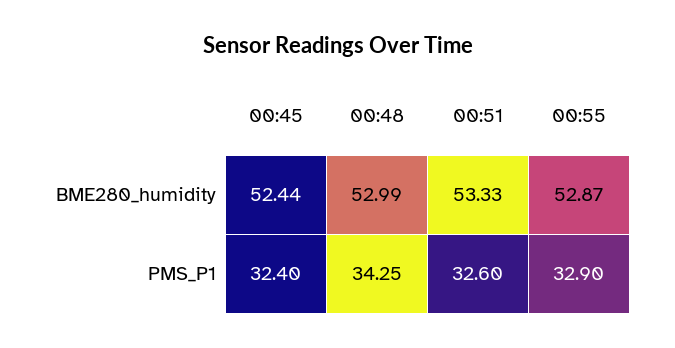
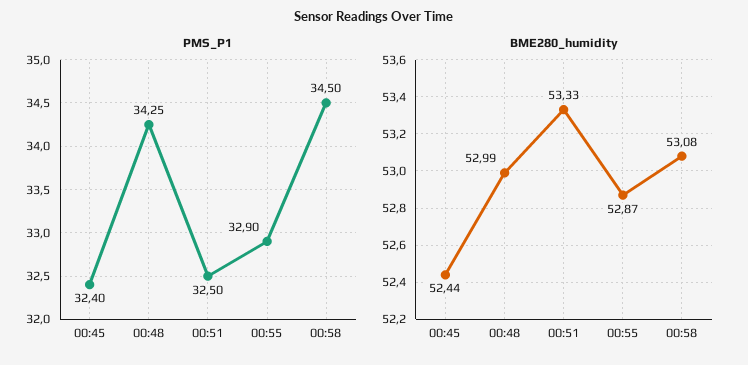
PMS_P1, 00:51: 32.6 -> 32.5
PMS_P1, 00:58: none -> 34.5
BME280_humidity, 00:58: none -> 53.08

